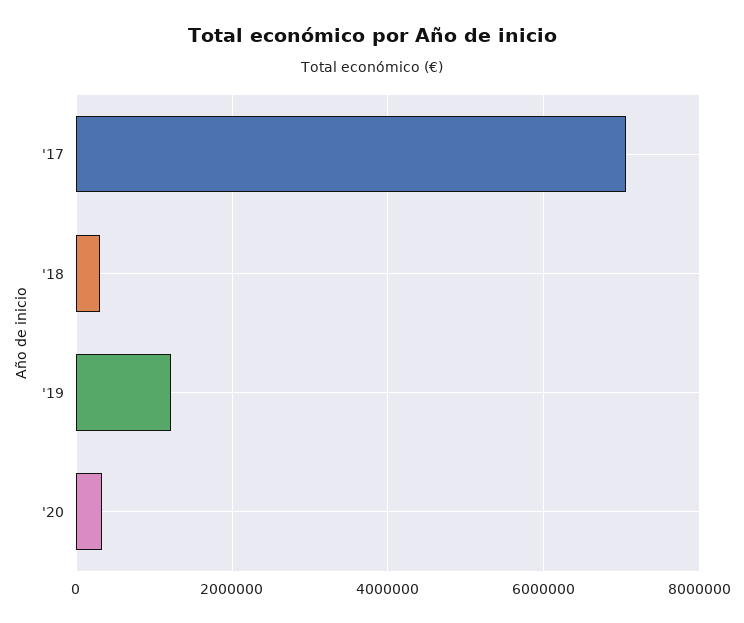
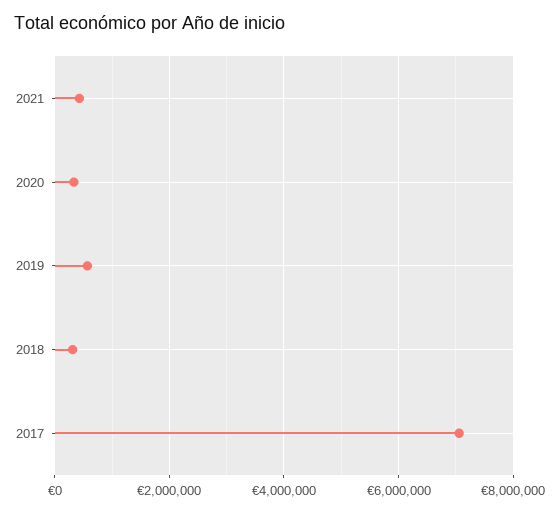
'19: 1200000 -> 600000
2021: none -> 400000

